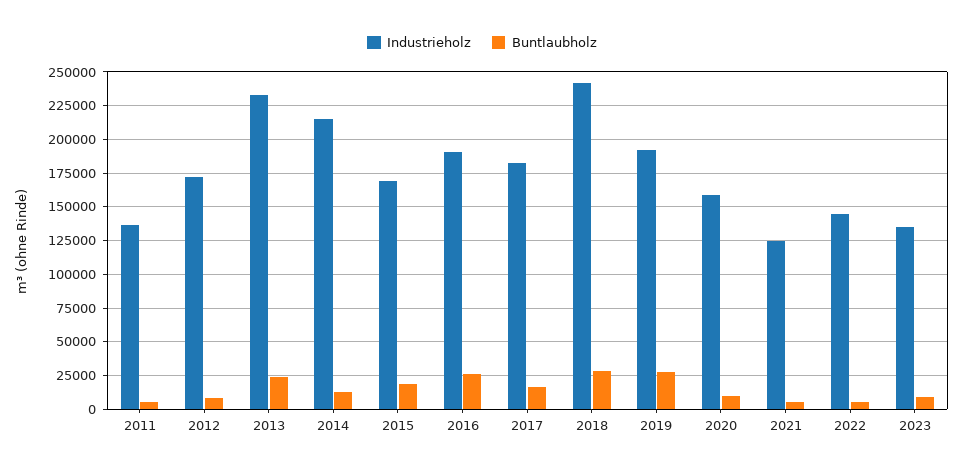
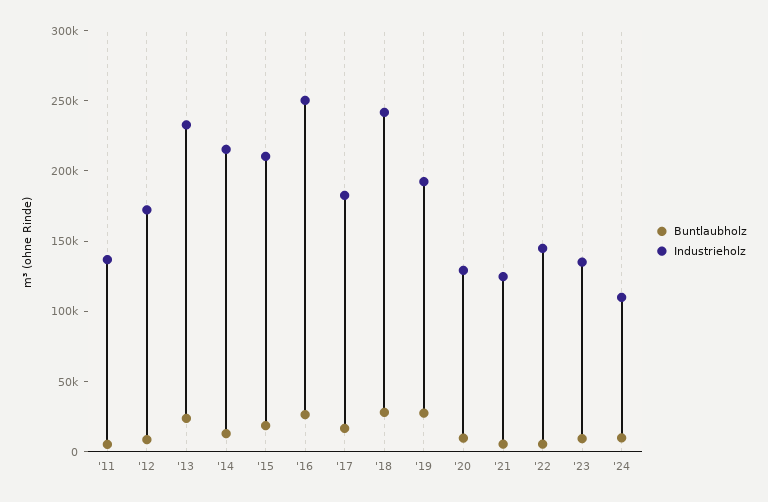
Industrieholz, 2015: 170000 -> 210000
Industrieholz, 2016: 190000 -> 250000
Industrieholz, 2020: 160000 -> 130000
Buntlaubholz, '24: none -> 10000
Industrieholz, '24: none -> 110000

